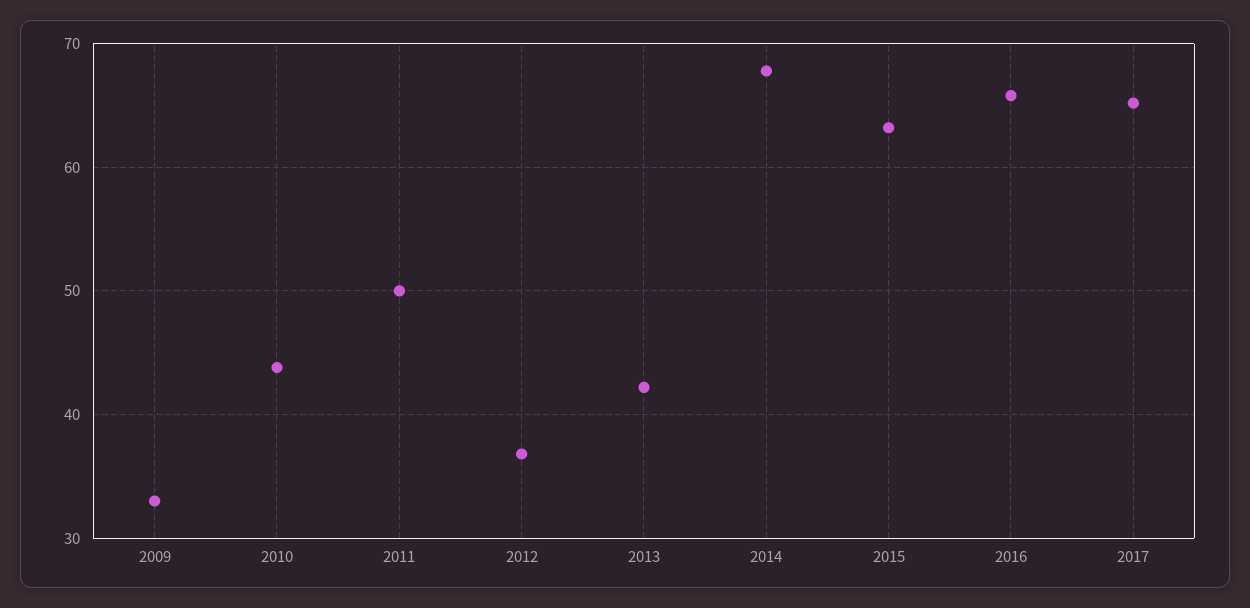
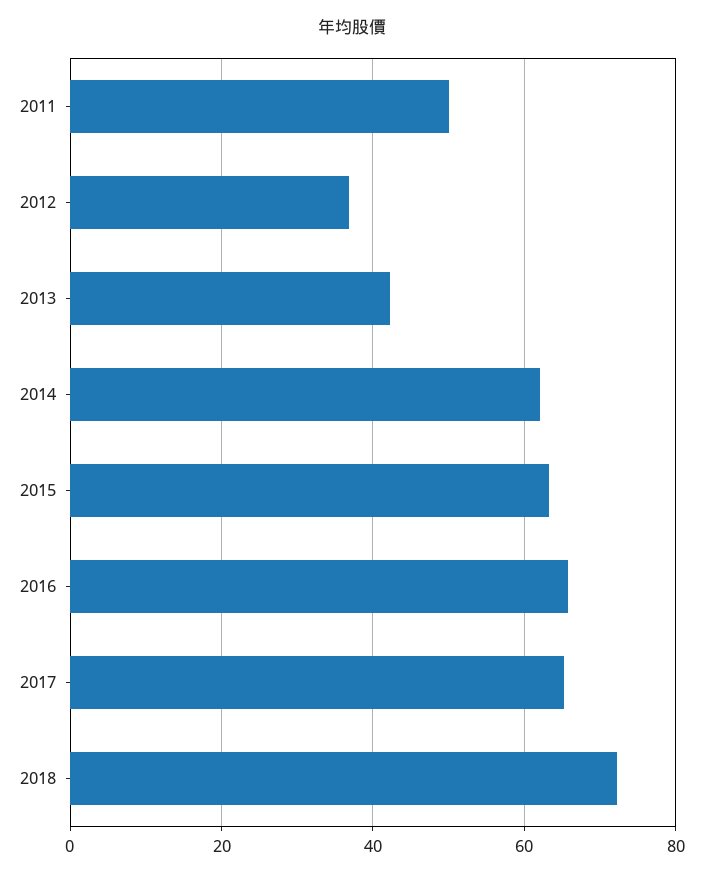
2009: 33 -> none
2010: 44 -> none
2014: 68 -> 62
2018: none -> 72

